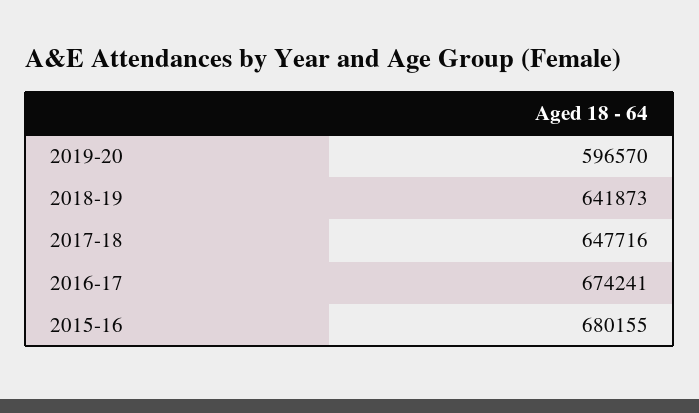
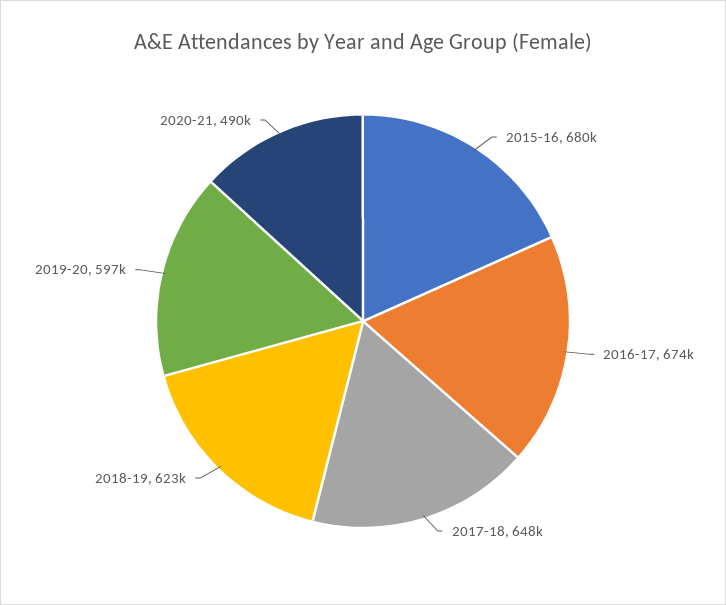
2018-19: 641873 -> 623000
2020-21: none -> 490000

